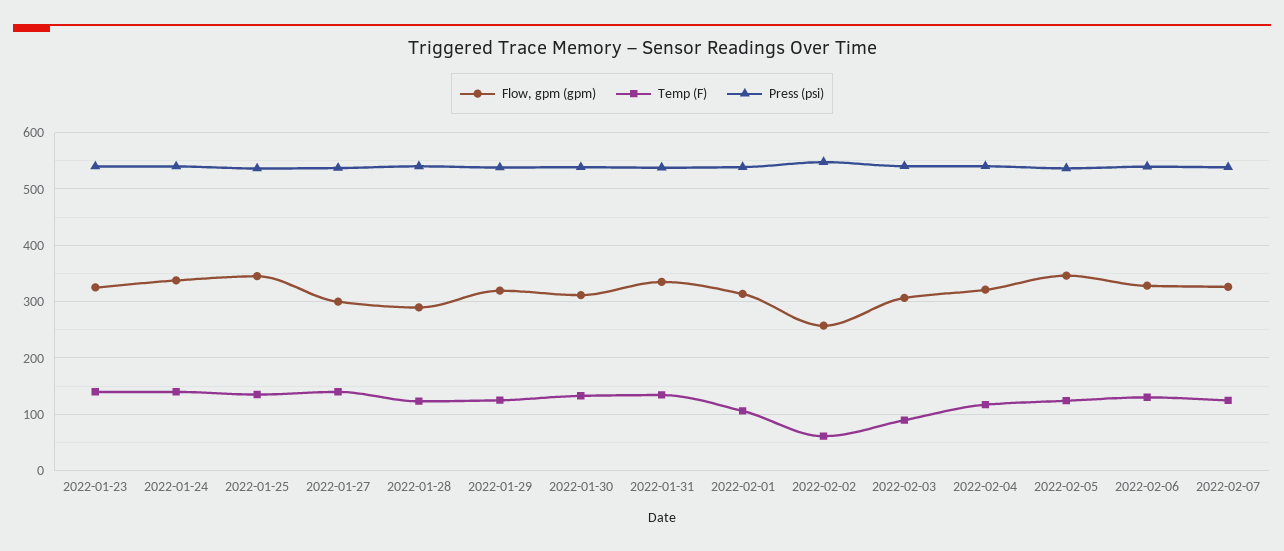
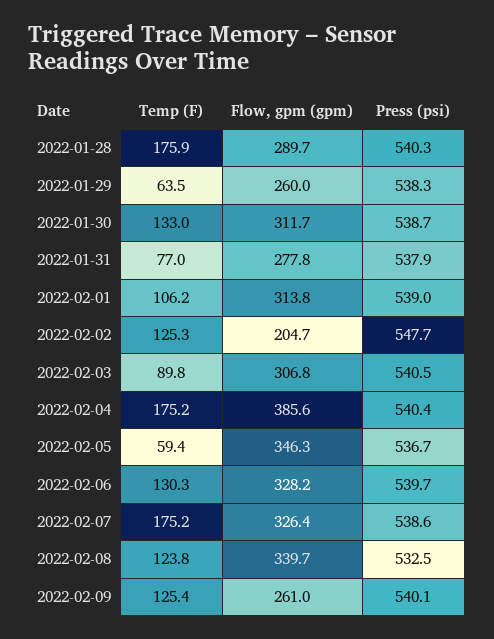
Flow, gpm (gpm), 2022-01-23: 320 -> none
Temp (F), 2022-01-23: 140 -> none
Press (psi), 2022-01-23: 540 -> none
Flow, gpm (gpm), 2022-01-24: 340 -> none
Temp (F), 2022-01-24: 140 -> none
Press (psi), 2022-01-24: 540 -> none
Flow, gpm (gpm), 2022-01-25: 340 -> none
Temp (F), 2022-01-25: 140 -> none
Press (psi), 2022-01-25: 540 -> none
Flow, gpm (gpm), 2022-01-27: 300 -> none
Temp (F), 2022-01-27: 140 -> none
Press (psi), 2022-01-27: 540 -> none
Temp (F), 2022-01-28: 120 -> 175.9
Flow, gpm (gpm), 2022-01-29: 320 -> 260
Temp (F), 2022-01-29: 120 -> 63.5
Flow, gpm (gpm), 2022-01-31: 340 -> 277.8
Temp (F), 2022-01-31: 140 -> 77
Flow, gpm (gpm), 2022-02-02: 260 -> 204.7
Temp (F), 2022-02-02: 60 -> 125.3
Flow, gpm (gpm), 2022-02-04: 320 -> 385.6
Temp (F), 2022-02-04: 120 -> 175.2
Temp (F), 2022-02-05: 120 -> 59.4
Temp (F), 2022-02-07: 120 -> 175.2
Temp (F), 2022-02-08: none -> 123.8
Flow, gpm (gpm), 2022-02-08: none -> 339.7
Press (psi), 2022-02-08: none -> 532.5
Temp (F), 2022-02-09: none -> 125.4
Flow, gpm (gpm), 2022-02-09: none -> 261
Press (psi), 2022-02-09: none -> 540.1

